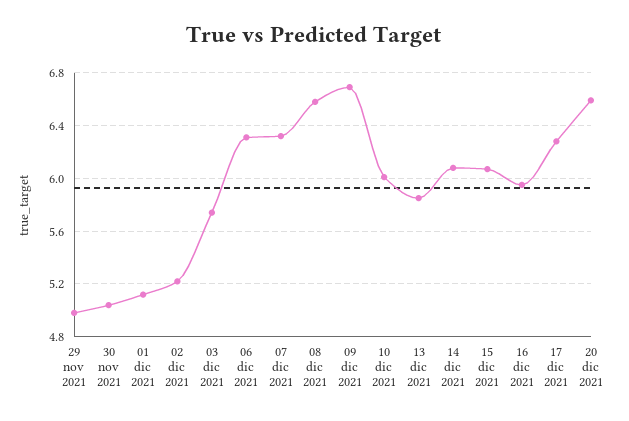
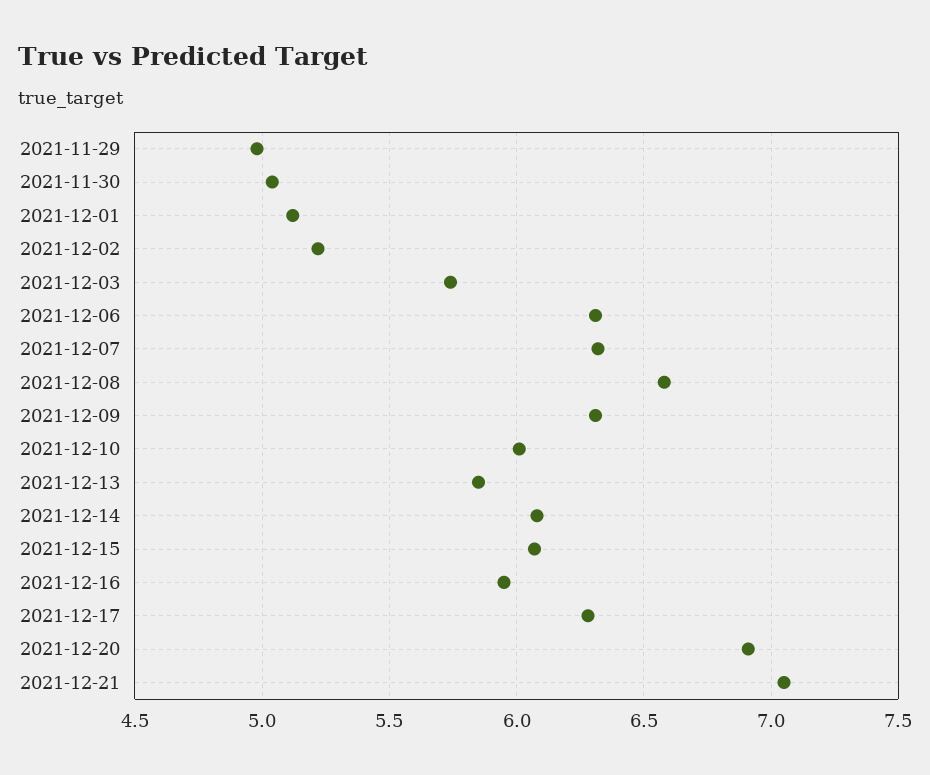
09 dic 2021: 6.7 -> 6.3
20 dic 2021: 6.6 -> 6.9
2021-12-21: none -> 7.05

